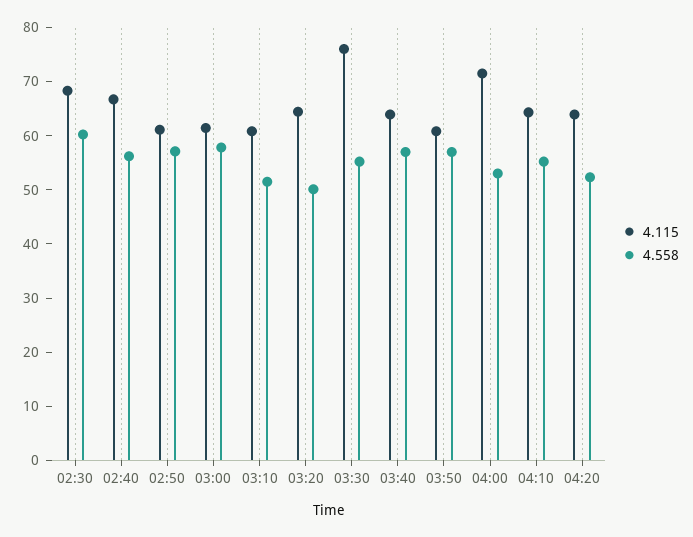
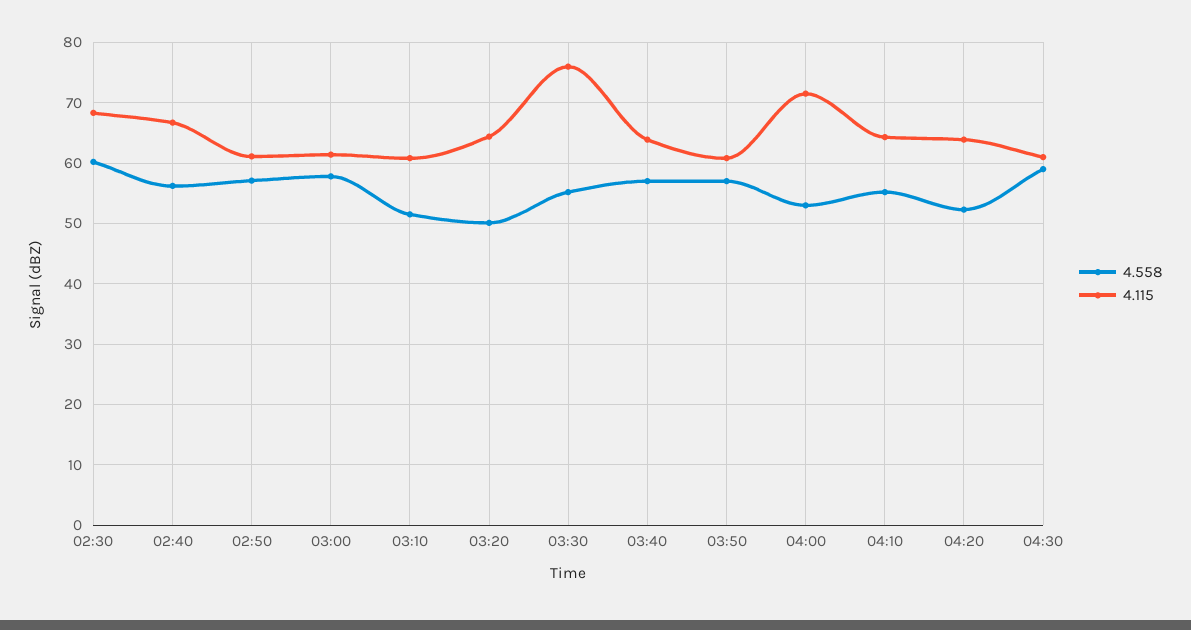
4.558, 04:30: none -> 59
4.115, 04:30: none -> 61

